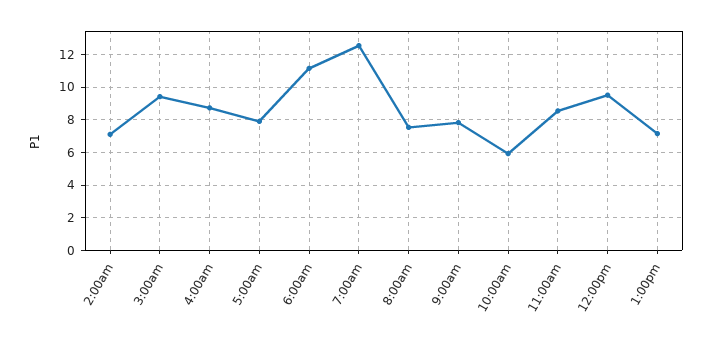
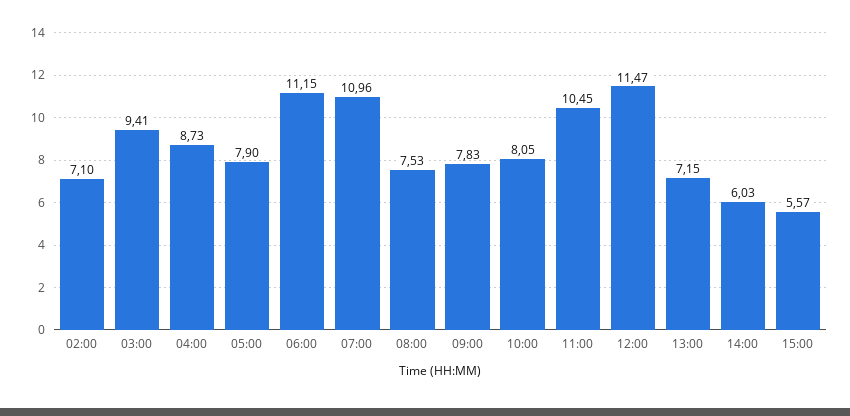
7:00am: 12.5 -> 10.96
10:00am: 6 -> 8.05
11:00am: 8.5 -> 10.45
12:00pm: 9.5 -> 11.47
14:00: none -> 6.03
15:00: none -> 5.57

